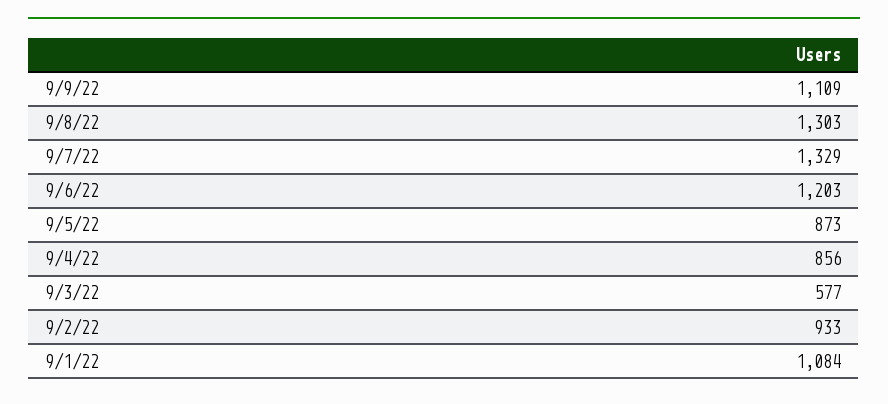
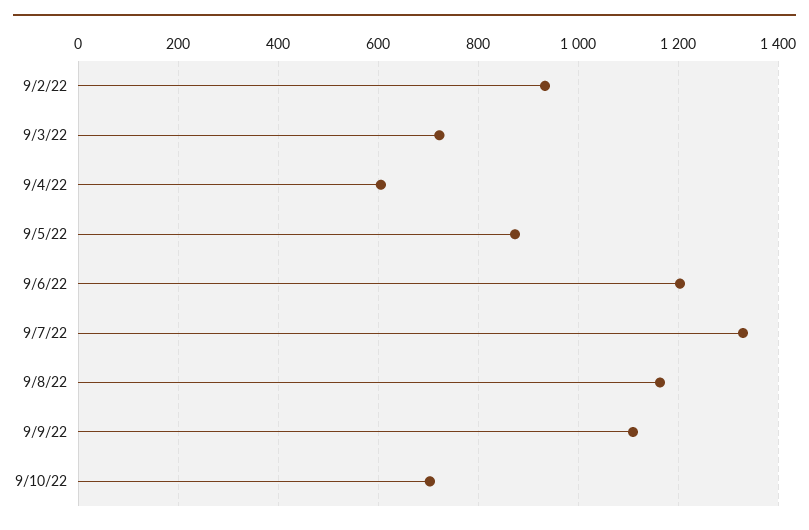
9/8/22: 1303 -> 1160
9/4/22: 856 -> 600
9/3/22: 577 -> 720
9/1/22: 1084 -> none
9/10/22: none -> 700

